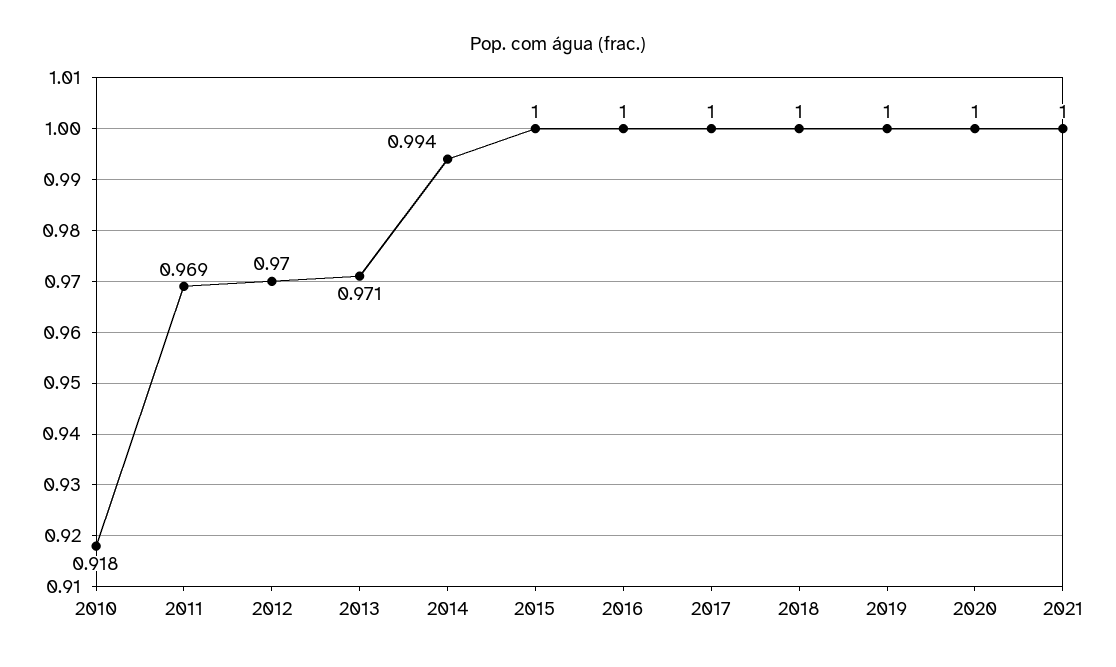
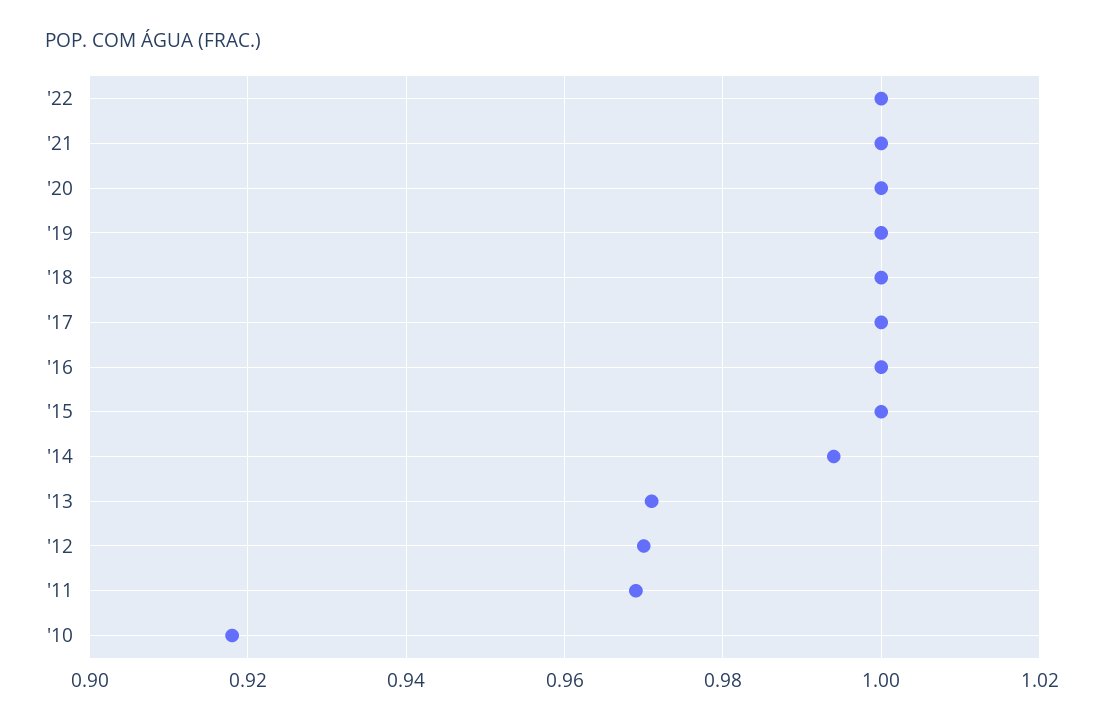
'22: none -> 1

